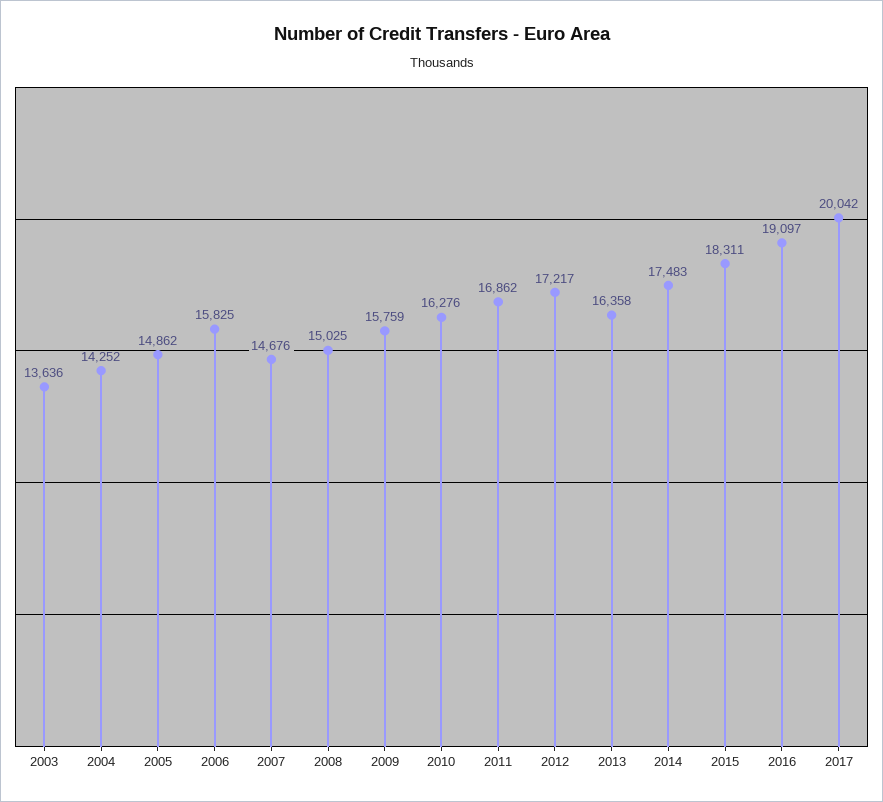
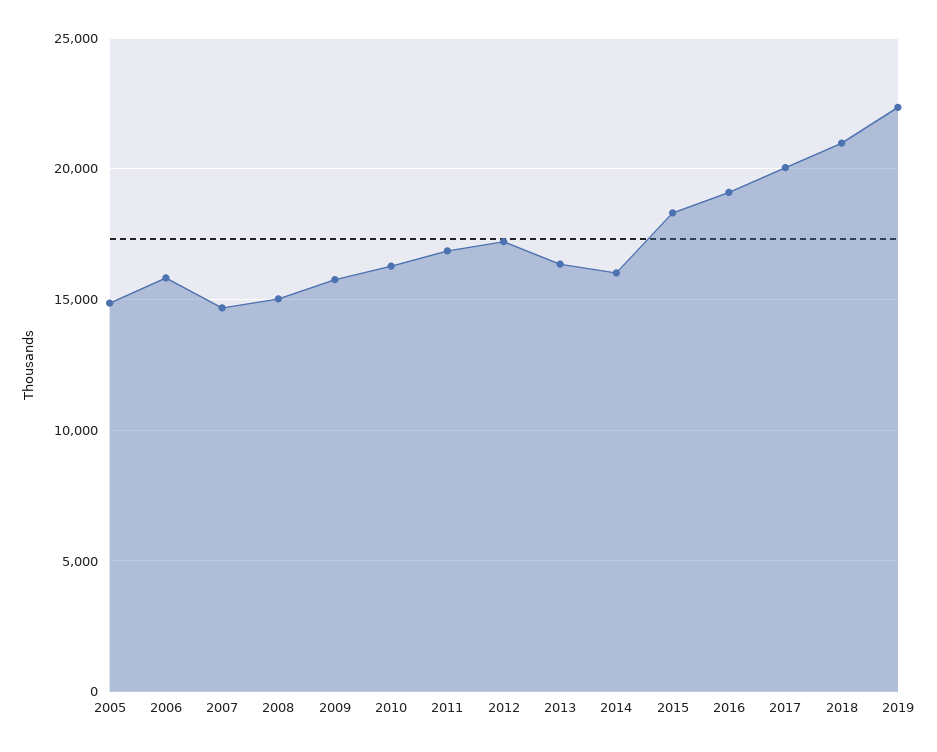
2003: 13636 -> none
2004: 14252 -> none
2014: 17483 -> 16000
2018: none -> 21000
2019: none -> 22500

